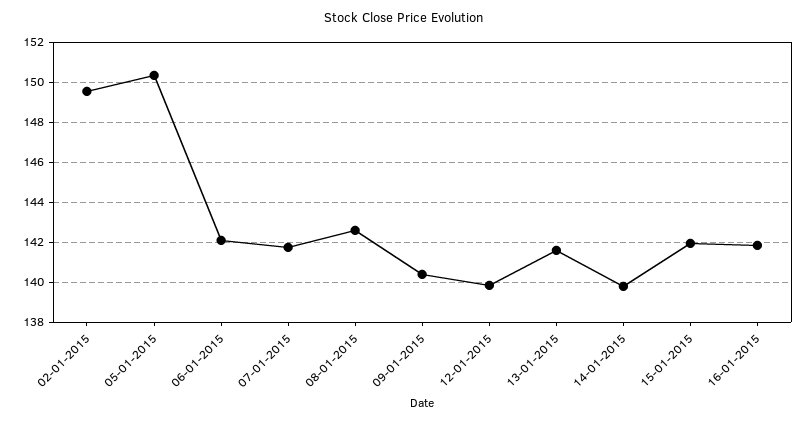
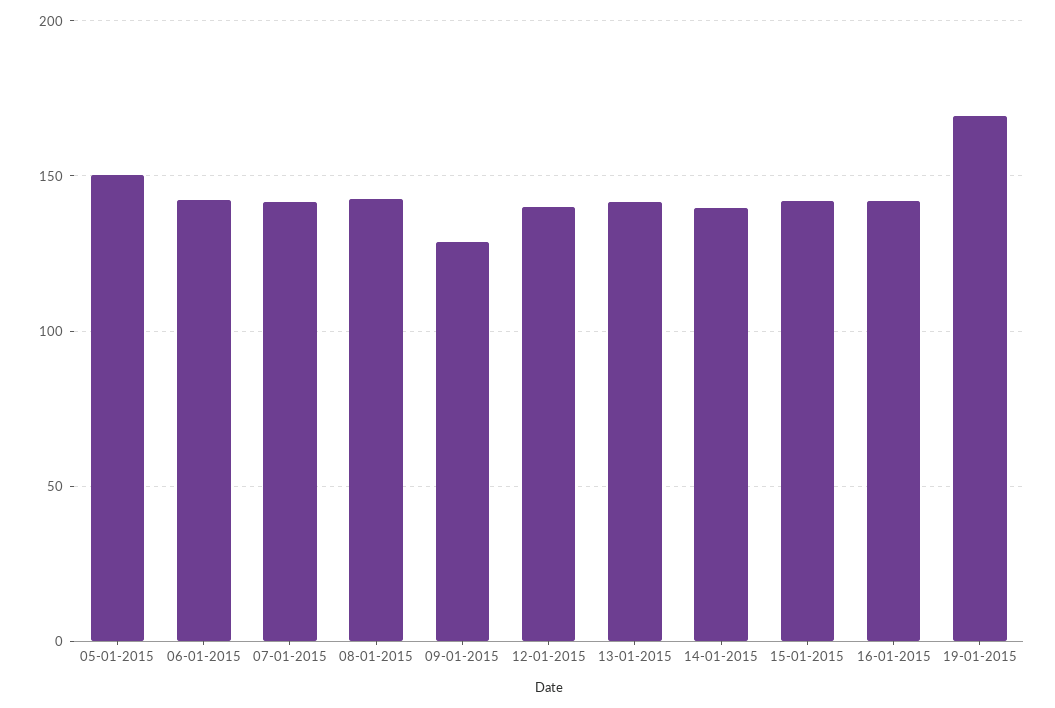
02-01-2015: 149.5 -> none
09-01-2015: 140.5 -> 130
19-01-2015: none -> 170

